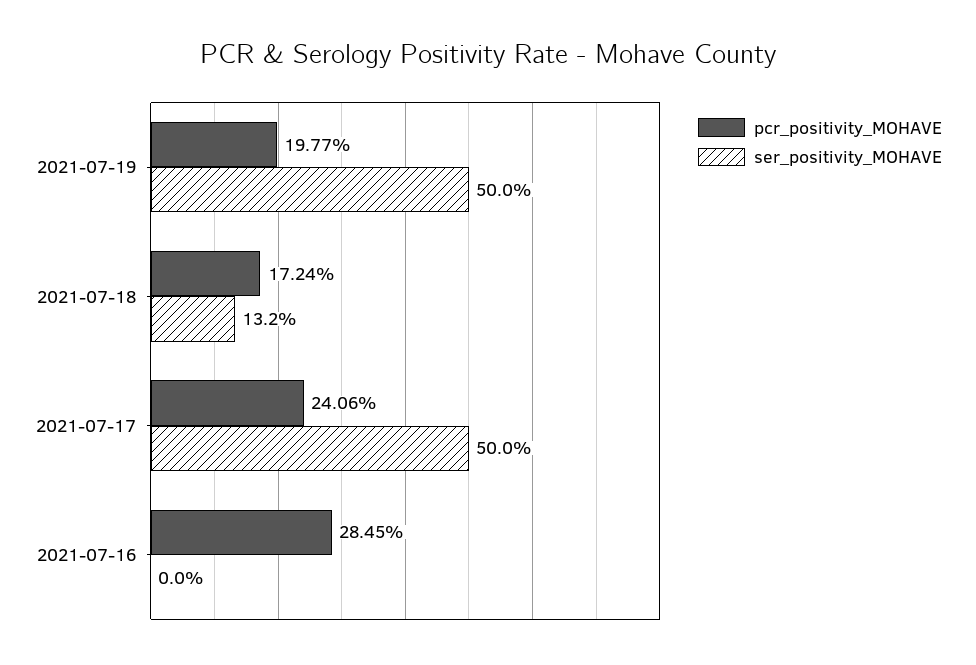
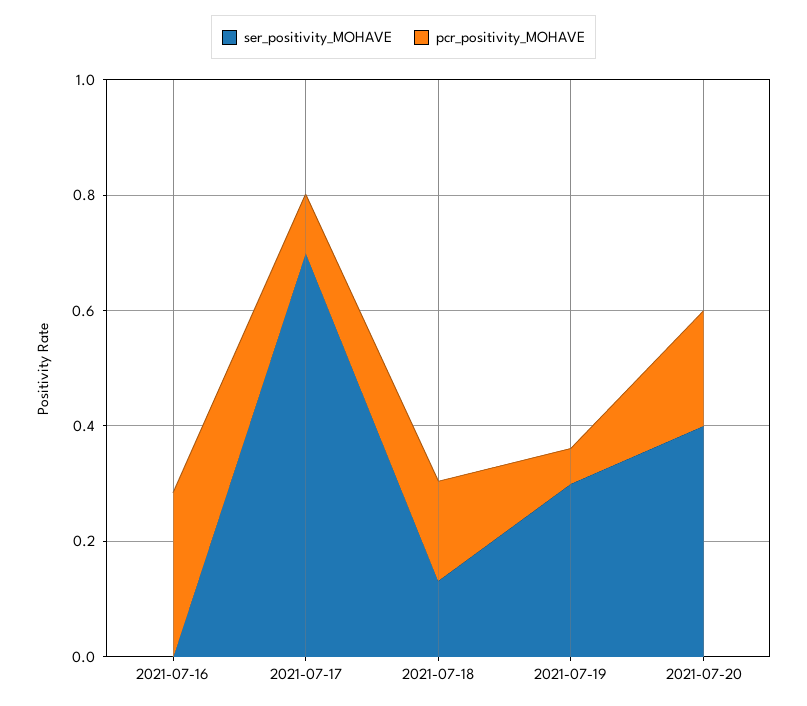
pcr_positivity_MOHAVE, 2021-07-19: 0.1977 -> 0.05
ser_positivity_MOHAVE, 2021-07-19: 0.5 -> 0.3
pcr_positivity_MOHAVE, 2021-07-17: 0.2406 -> 0.1
ser_positivity_MOHAVE, 2021-07-17: 0.5 -> 0.7
ser_positivity_MOHAVE, 2021-07-20: none -> 0.4
pcr_positivity_MOHAVE, 2021-07-20: none -> 0.2

